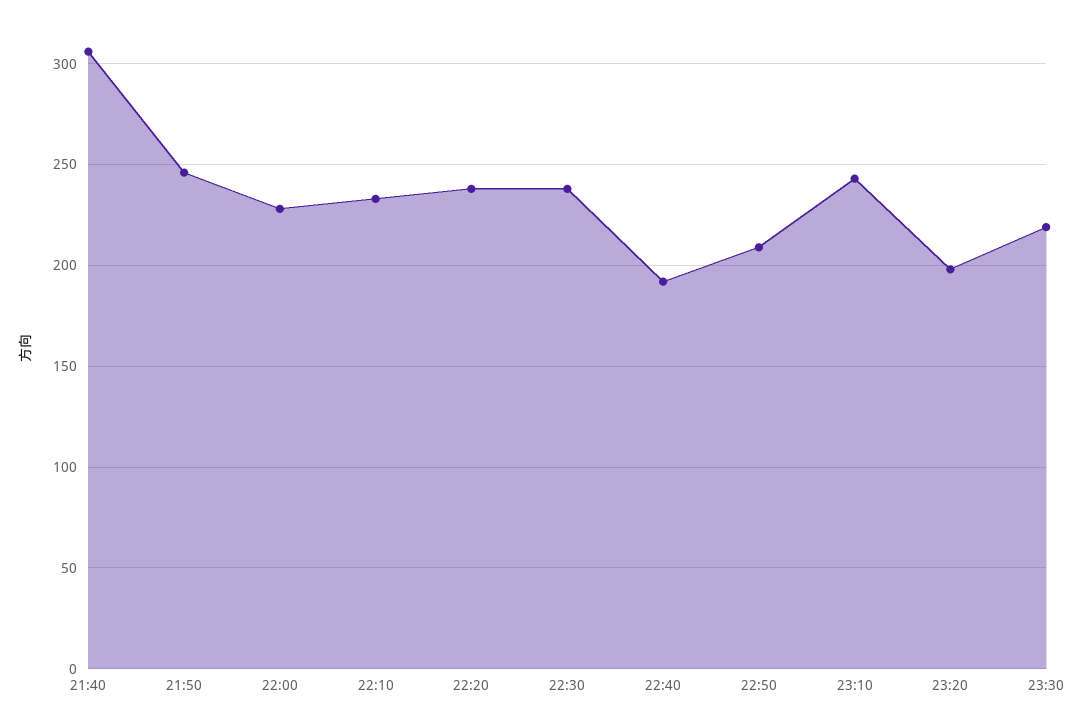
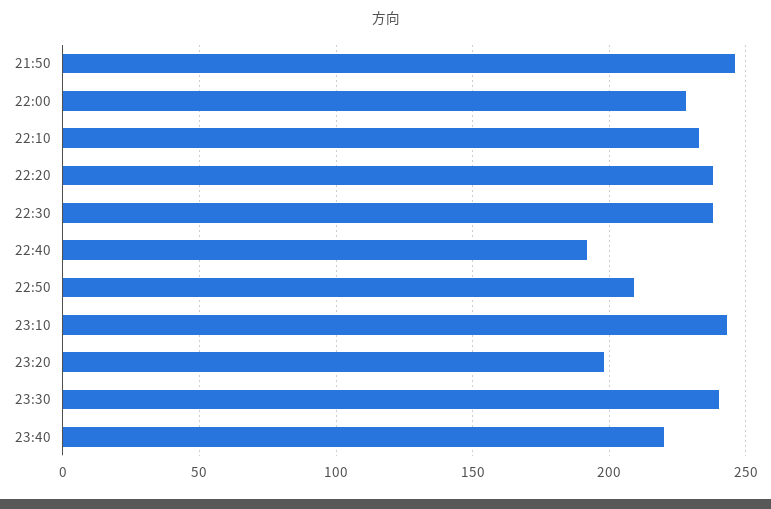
21:40: 305 -> none
23:30: 220 -> 240
23:40: none -> 220

